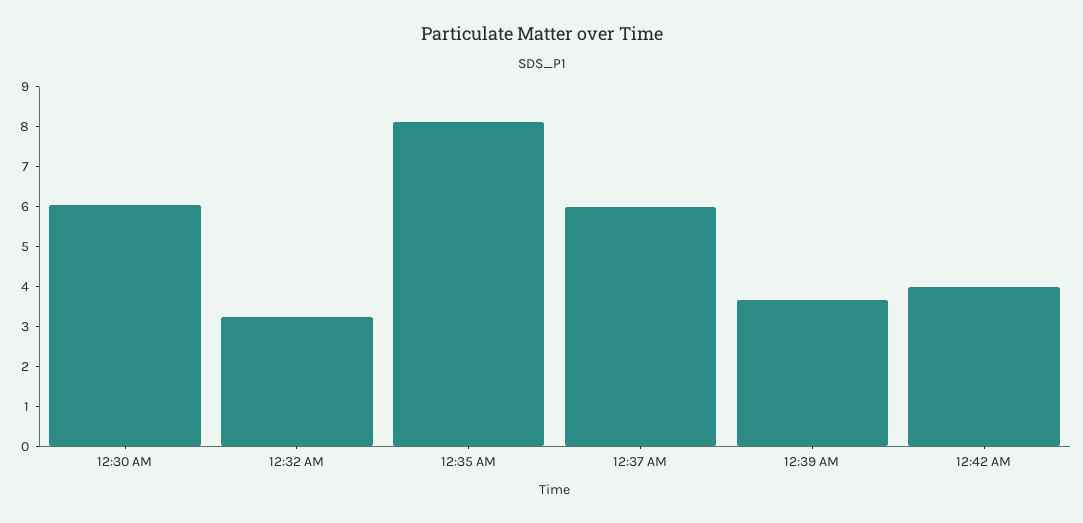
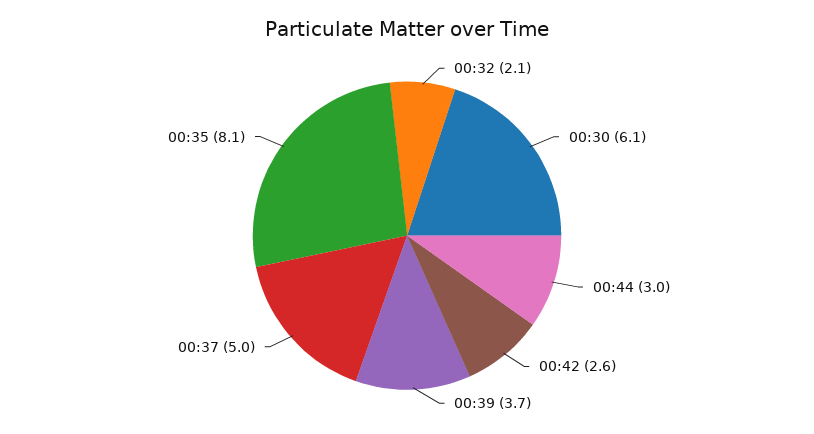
12:32 AM: 3.25 -> 2.1
12:37 AM: 6 -> 5
12:42 AM: 4 -> 2.6
00:44: none -> 3

